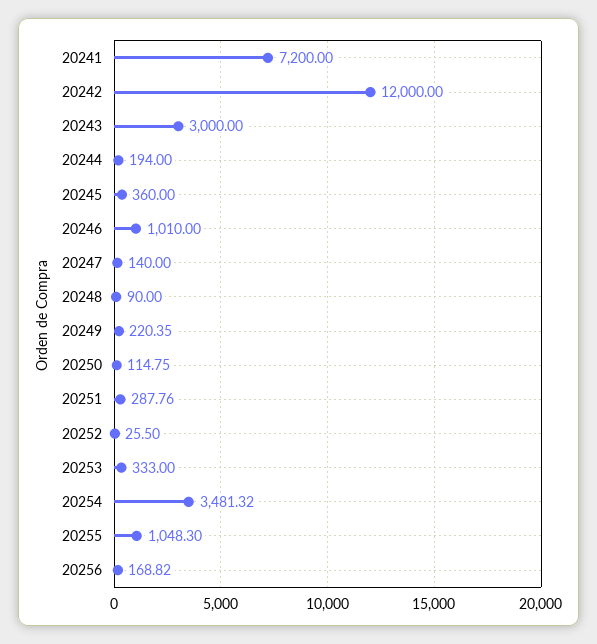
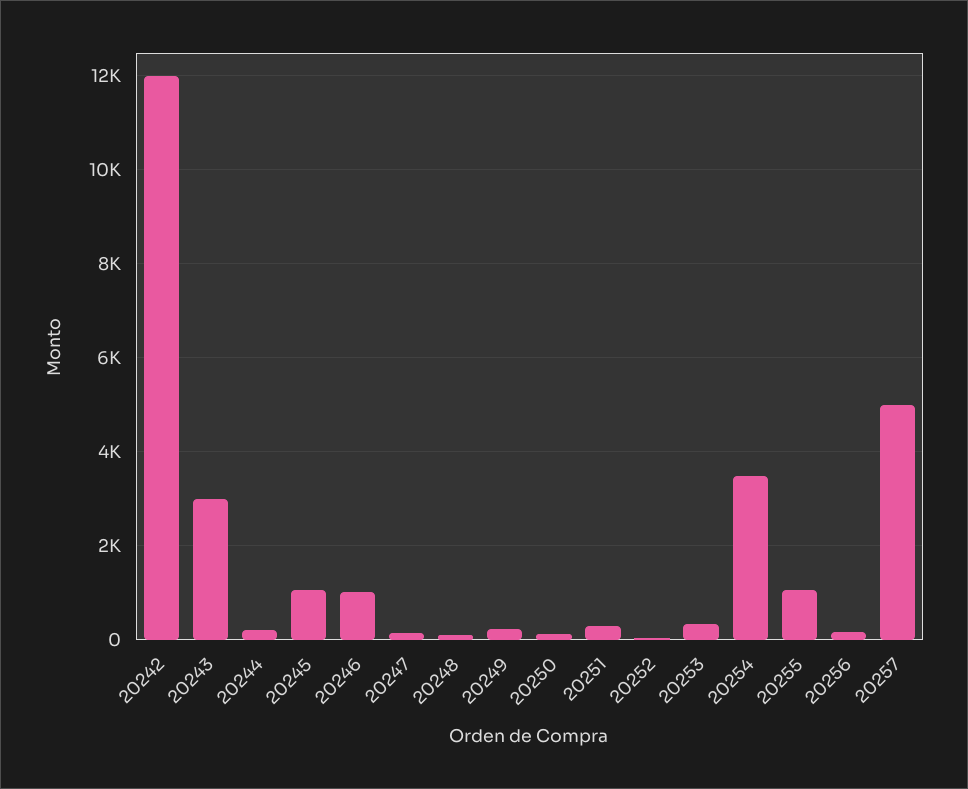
20241: 7200 -> none
20245: 360 -> 1000
20257: none -> 5000

